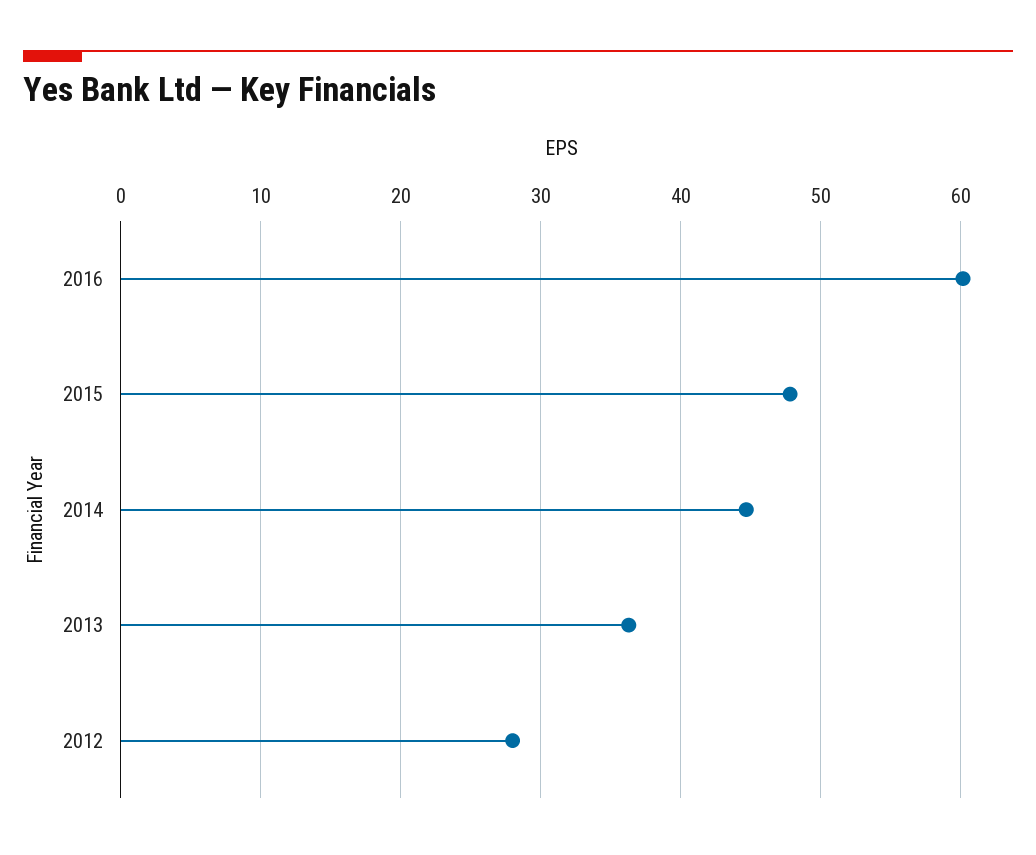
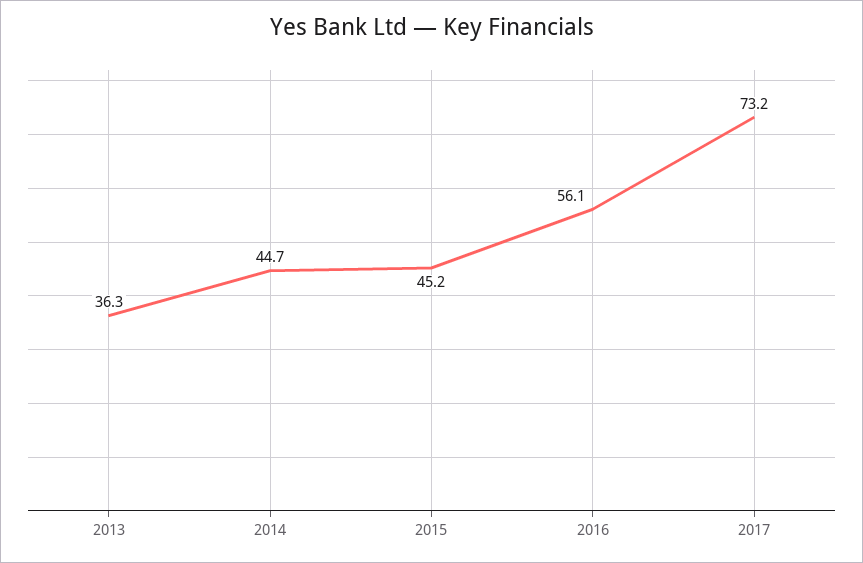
2016: 60 -> 56.1
2015: 48 -> 45.2
2012: 28 -> none
2017: none -> 73.2

